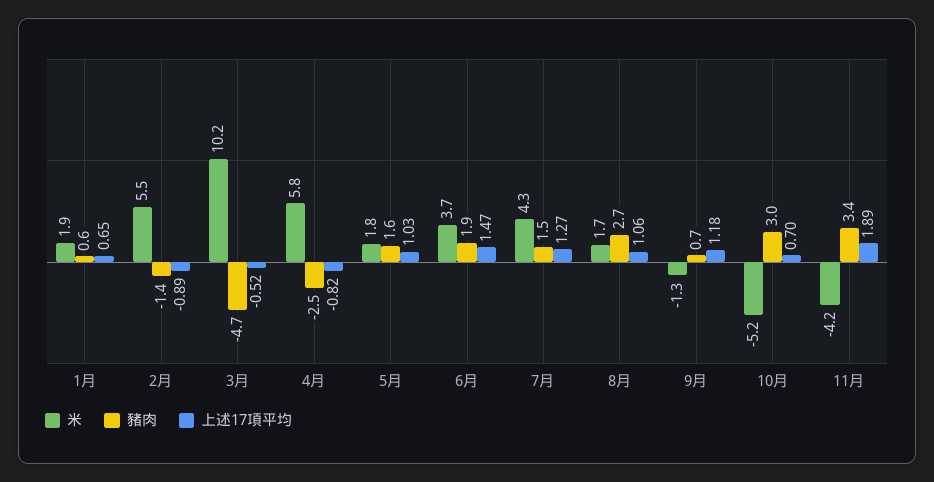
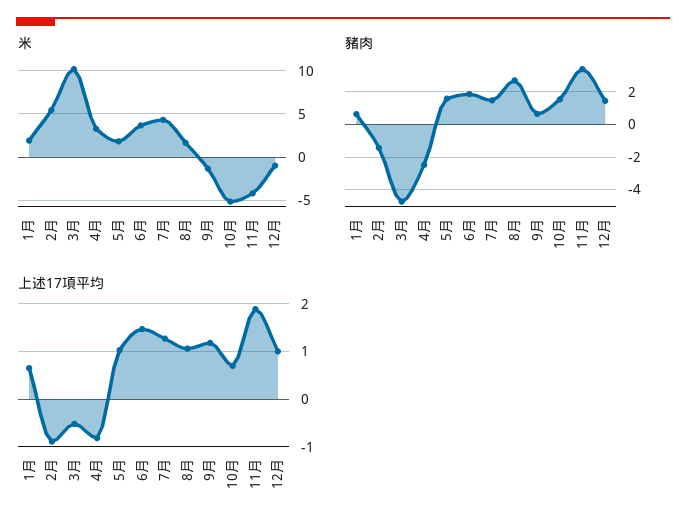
米, 4月: 5.8 -> 3
豬肉, 10月: 3 -> 1.5
米, 12月: none -> -1
豬肉, 12月: none -> 1.5
上述17項平均, 12月: none -> 1

